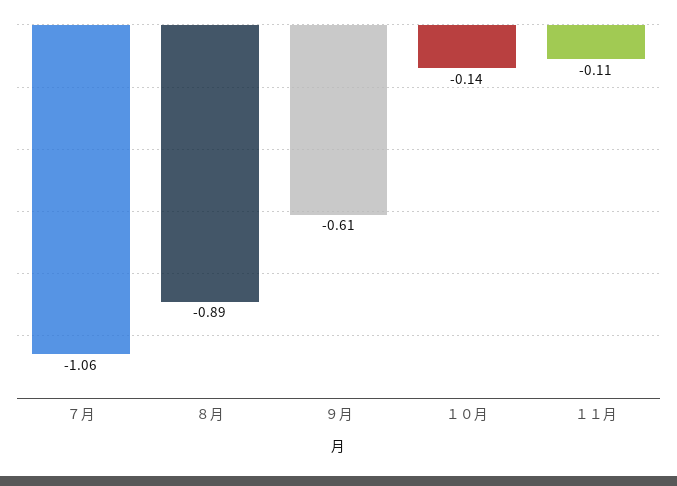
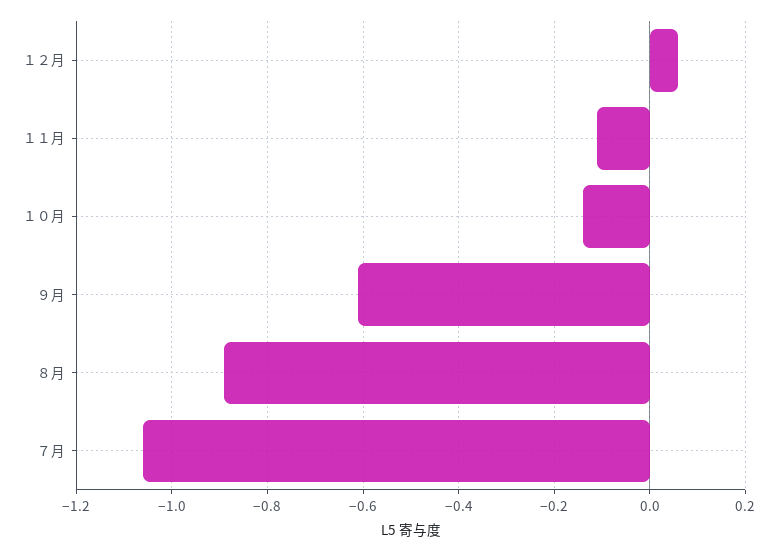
１２月: none -> 0.05

